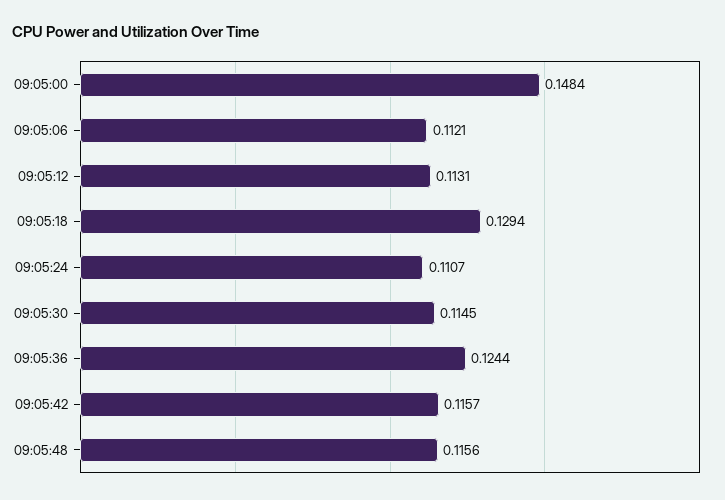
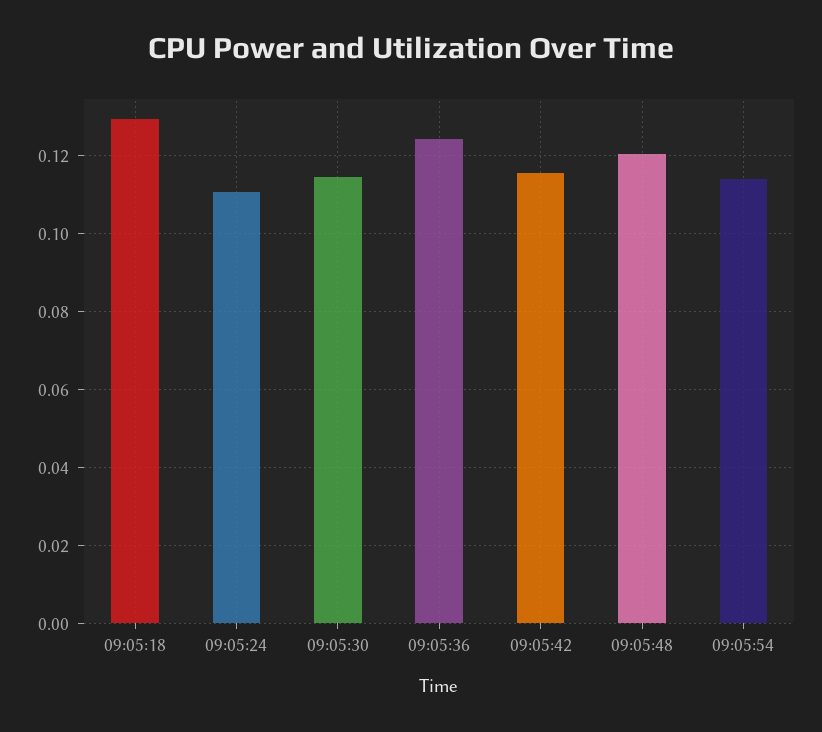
09:05:00: 0.1484 -> none
09:05:06: 0.1121 -> none
09:05:12: 0.1131 -> none
09:05:48: 0.1156 -> 0.12
09:05:54: none -> 0.114

